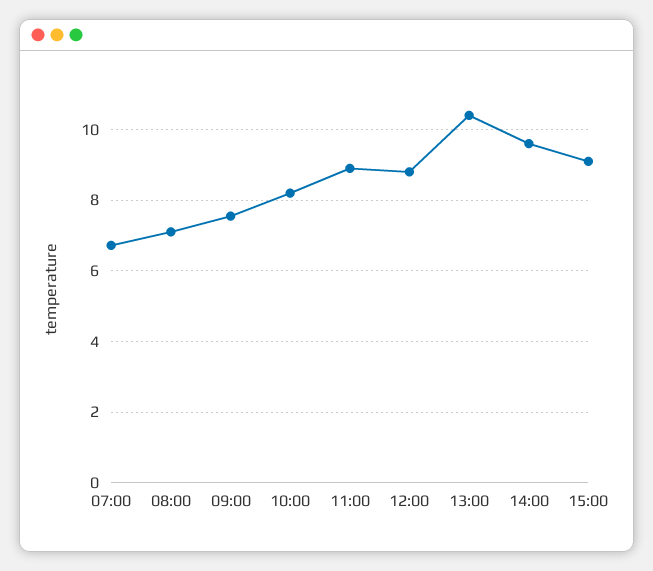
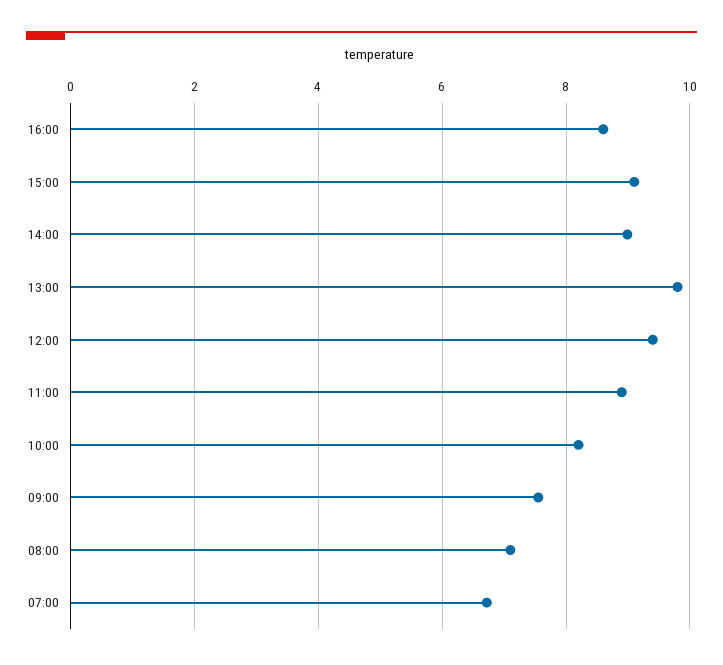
12:00: 8.8 -> 9.4
13:00: 10.4 -> 9.8
14:00: 9.6 -> 9
16:00: none -> 8.6

